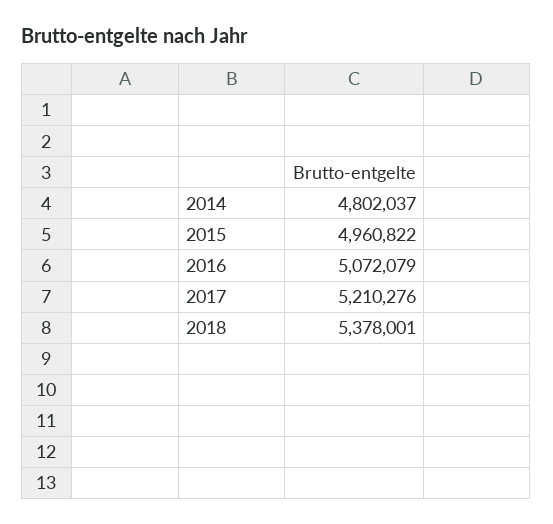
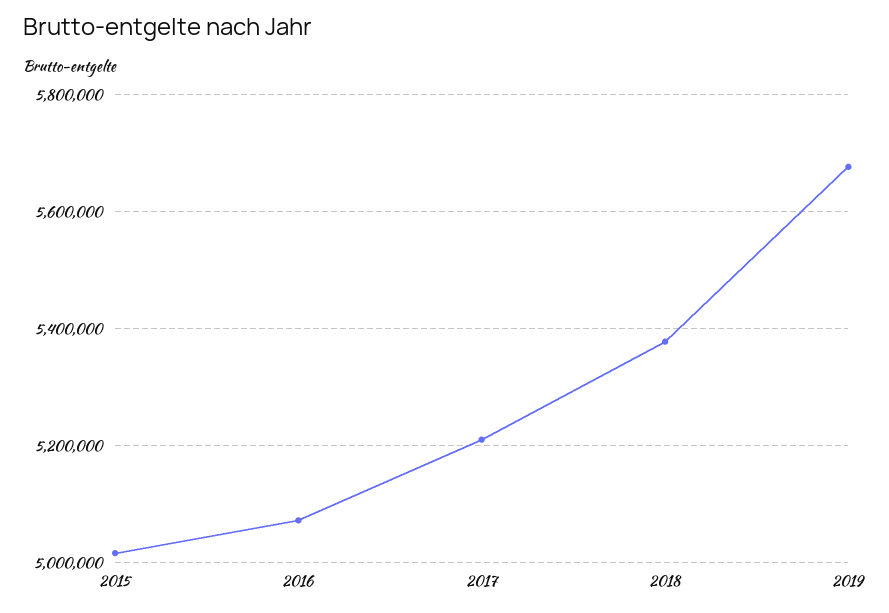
2014: 4802037 -> none
2015: 4960822 -> 5020000
2019: none -> 5680000

